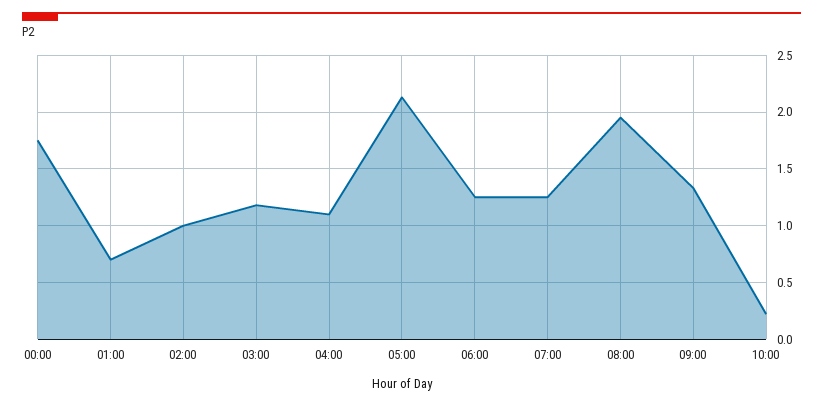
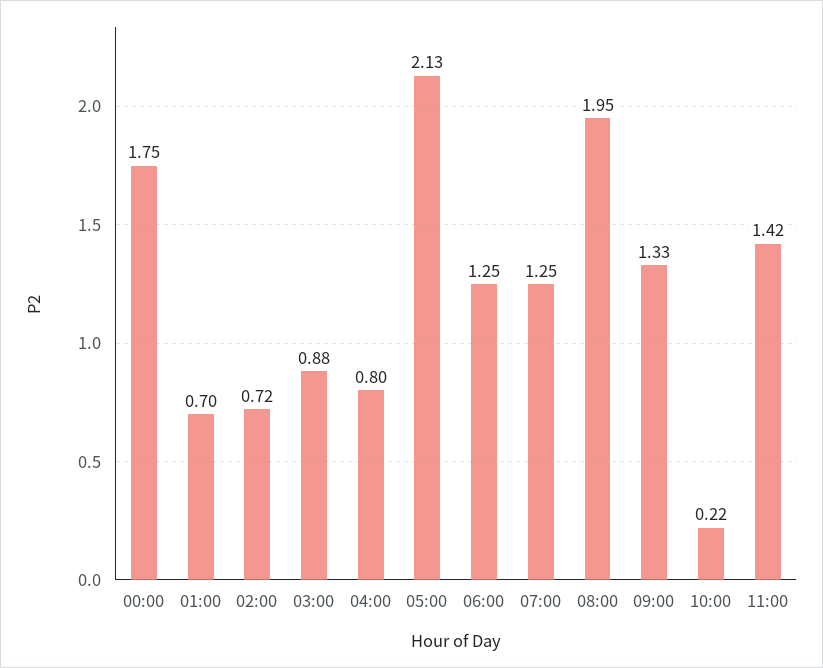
02:00: 1 -> 0.72
03:00: 1.2 -> 0.88
04:00: 1.1 -> 0.8
11:00: none -> 1.42

